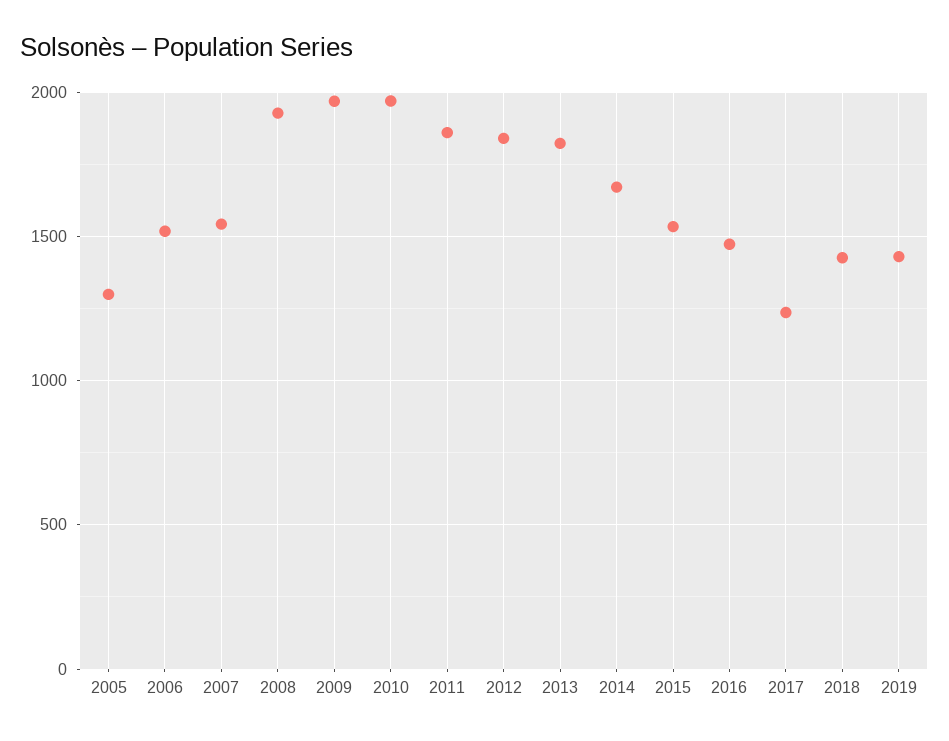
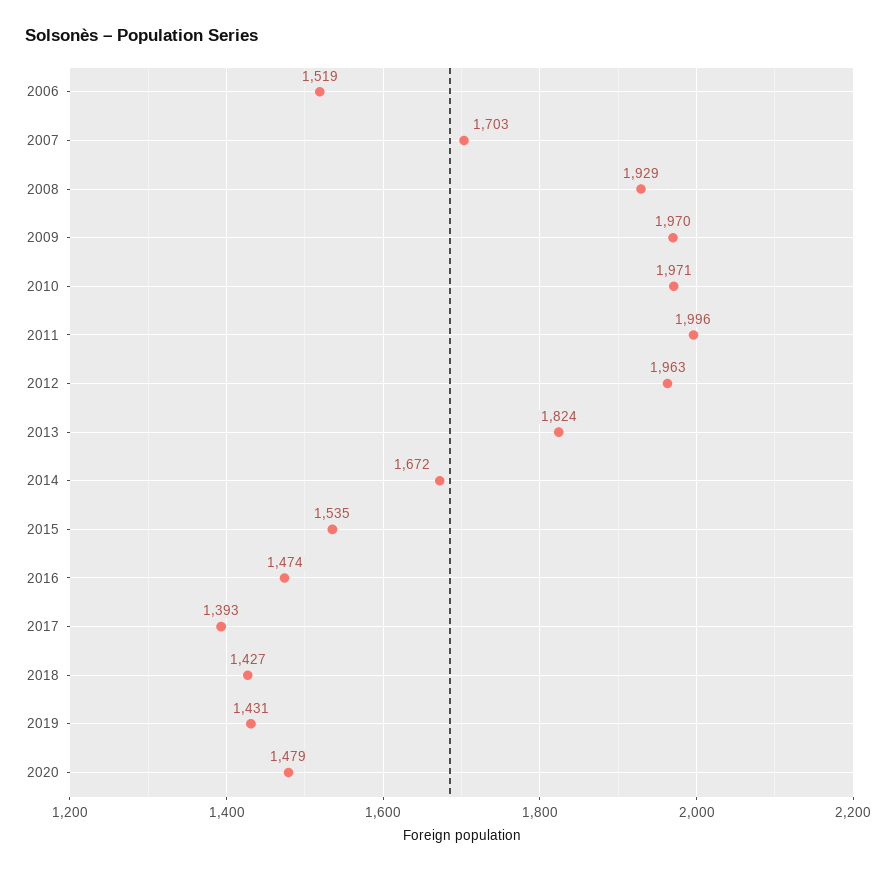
2005: 1300 -> none
2007: 1550 -> 1703
2011: 1850 -> 1996
2012: 1850 -> 1963
2017: 1250 -> 1393
2020: none -> 1479

